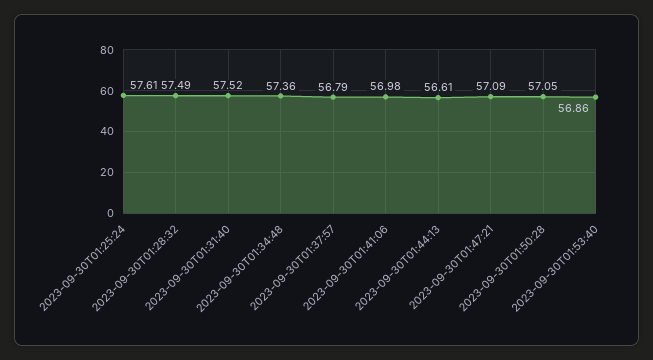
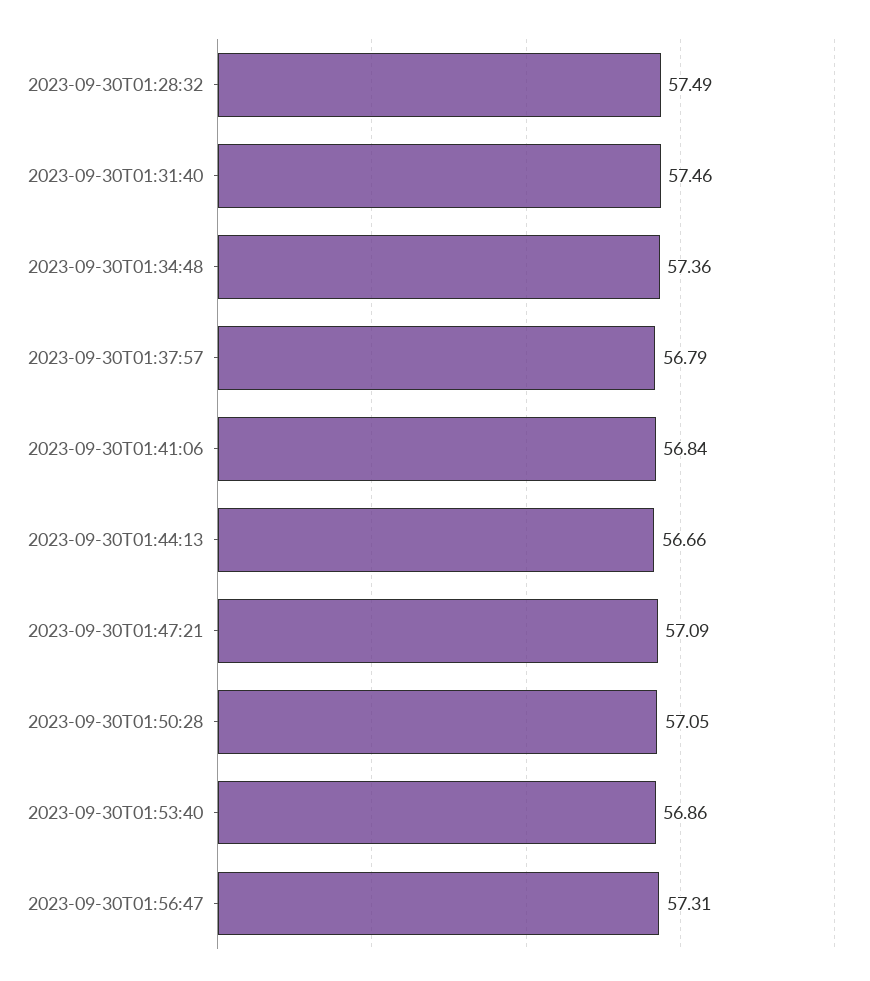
2023-09-30T01:25:24: 57.61 -> none
2023-09-30T01:31:40: 57.52 -> 57.46
2023-09-30T01:41:06: 56.98 -> 56.84
2023-09-30T01:44:13: 56.61 -> 56.66
2023-09-30T01:56:47: none -> 57.31

